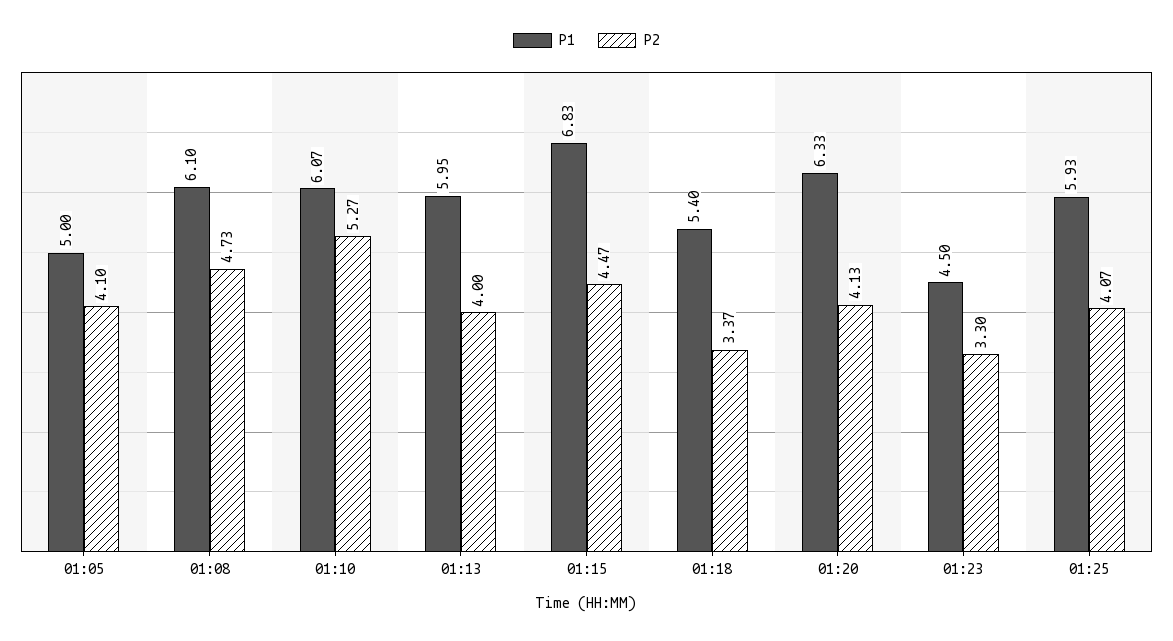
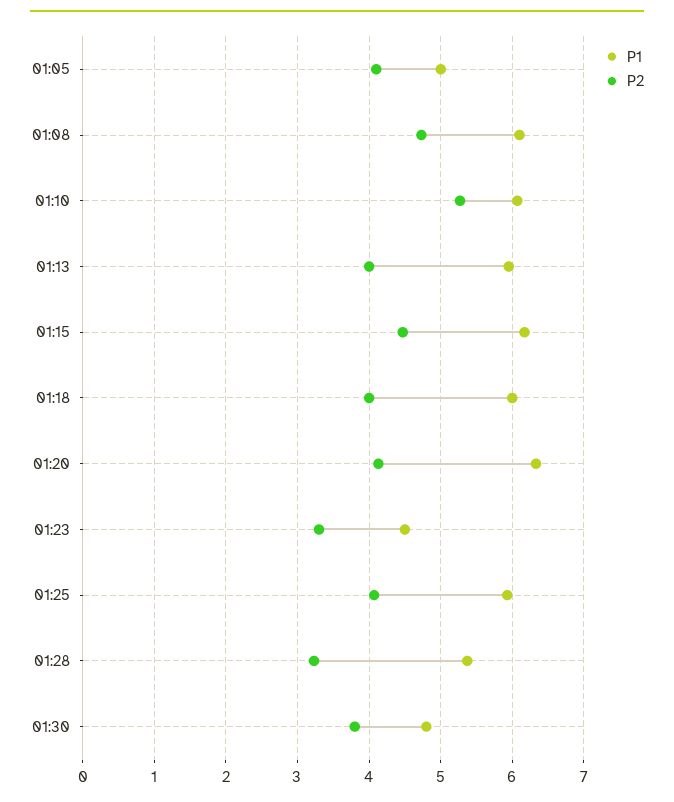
P1, 01:15: 6.83 -> 6.2
P1, 01:18: 5.4 -> 6
P2, 01:18: 3.37 -> 4
P1, 01:28: none -> 5.4
P2, 01:28: none -> 3.2
P1, 01:30: none -> 4.8
P2, 01:30: none -> 3.8

